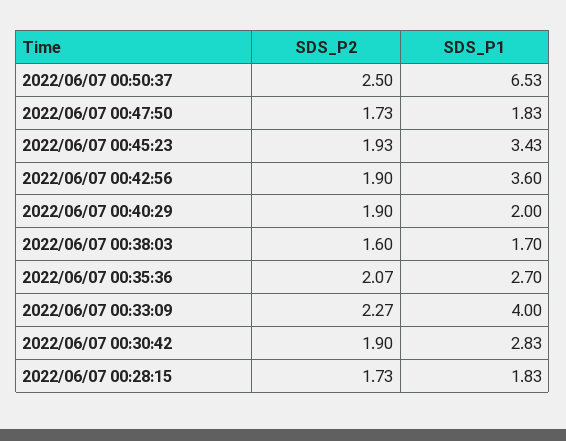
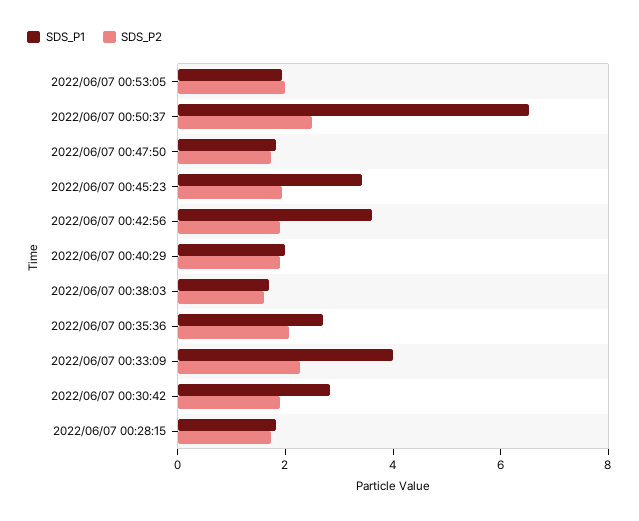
SDS_P1, 2022/06/07 00:53:05: none -> 2
SDS_P2, 2022/06/07 00:53:05: none -> 2

